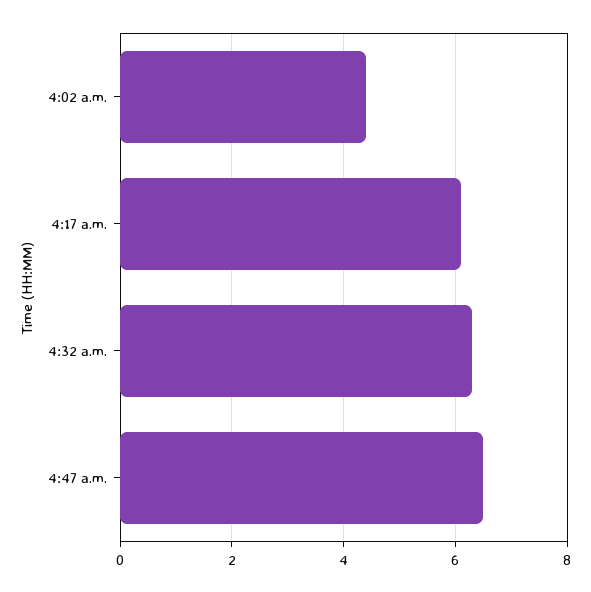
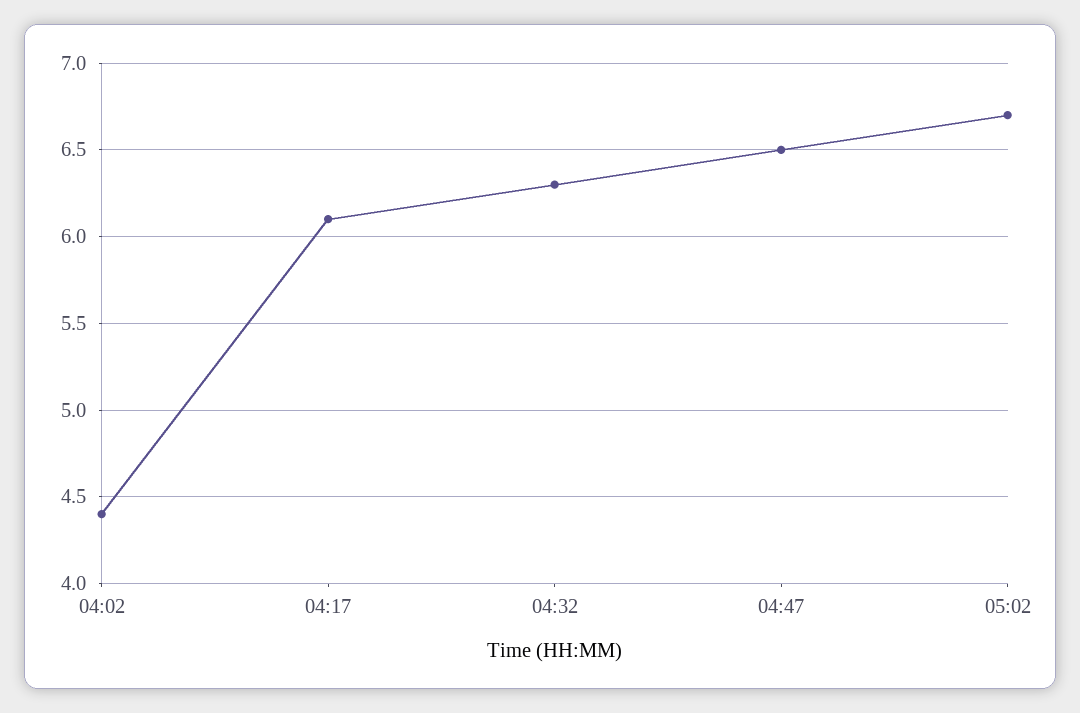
05:02: none -> 6.7

